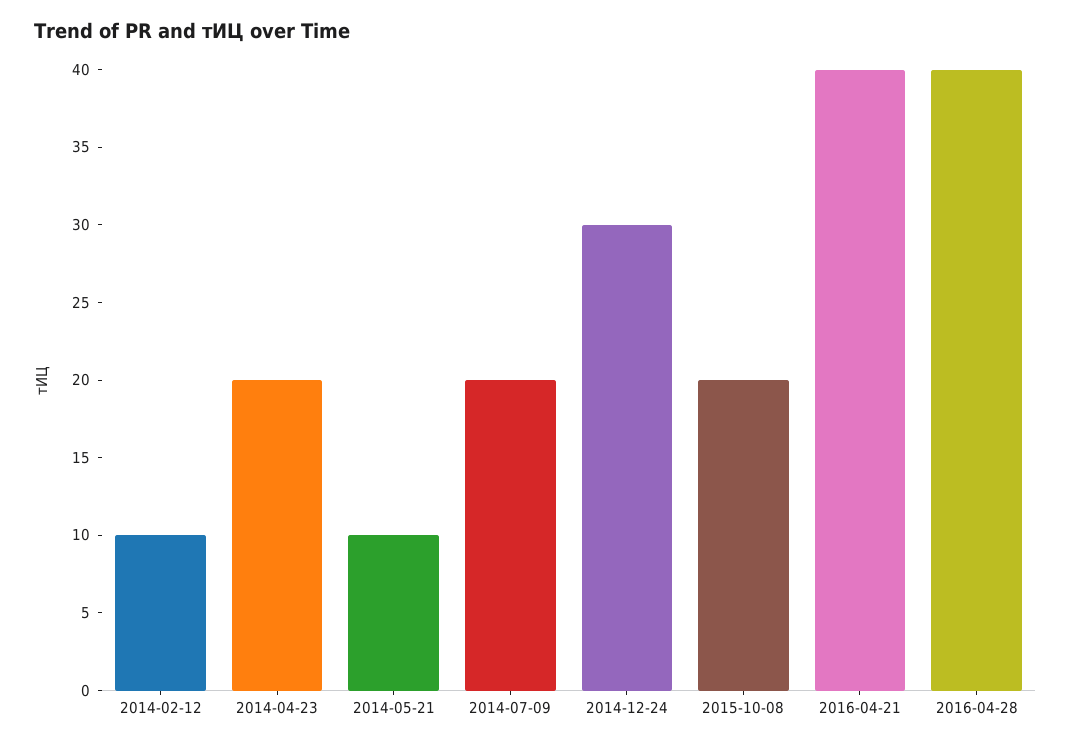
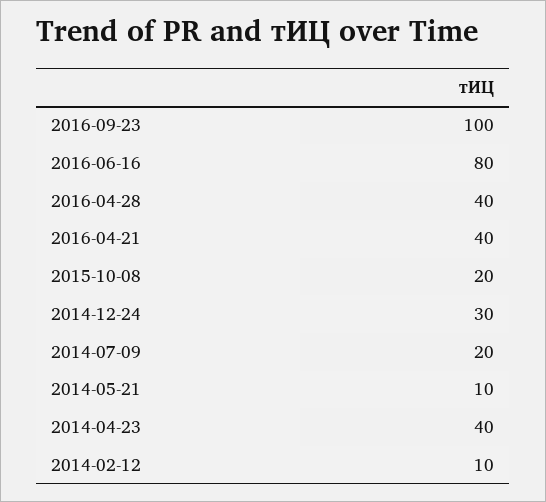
2014-04-23: 20 -> 40
2016-09-23: none -> 100
2016-06-16: none -> 80

